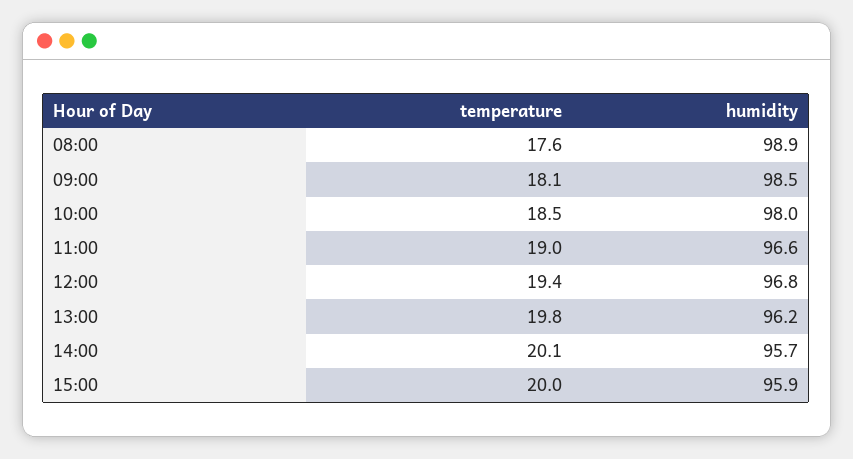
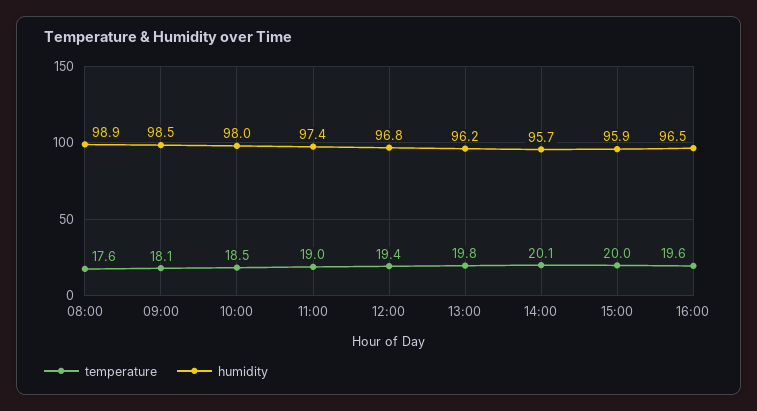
humidity, 11:00: 96.6 -> 97.4
temperature, 16:00: none -> 19.6
humidity, 16:00: none -> 96.5

